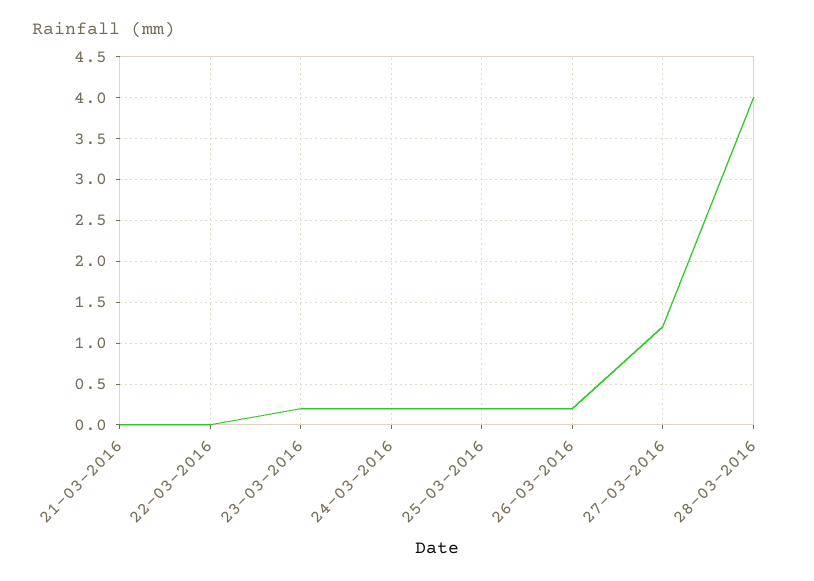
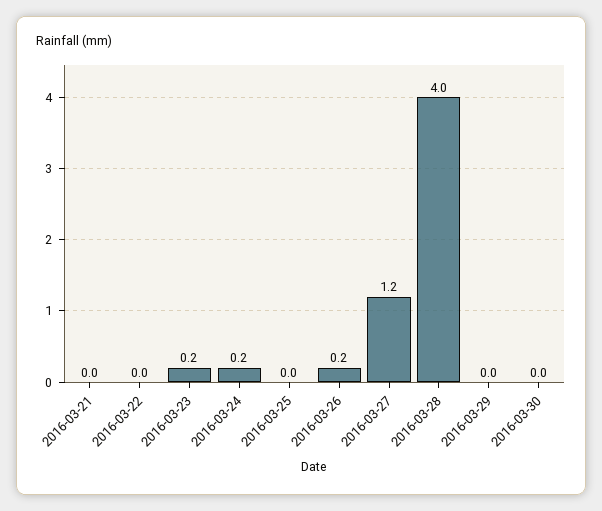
25-03-2016: 0.2 -> 0
2016-03-29: none -> 0
2016-03-30: none -> 0

